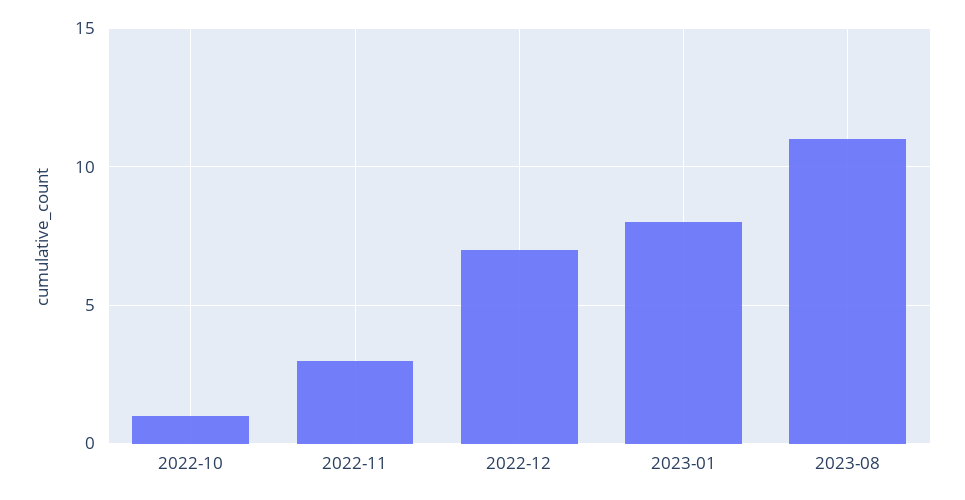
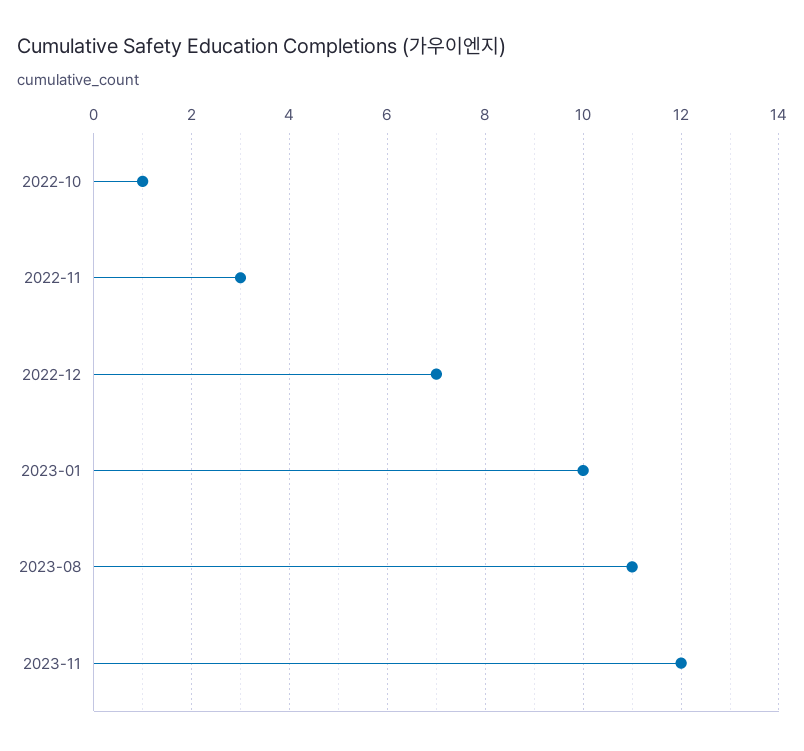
2023-01: 8 -> 10
2023-11: none -> 12

